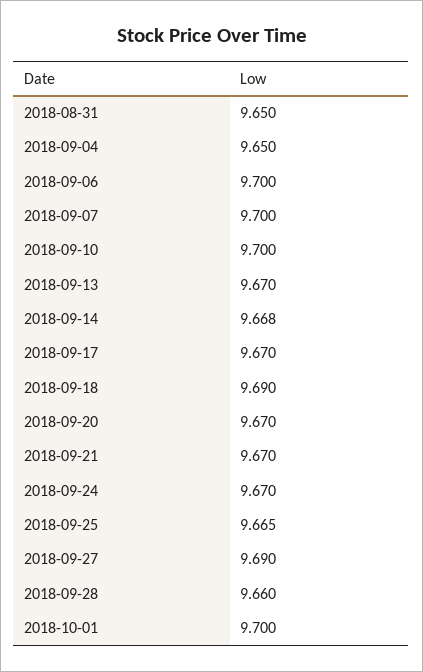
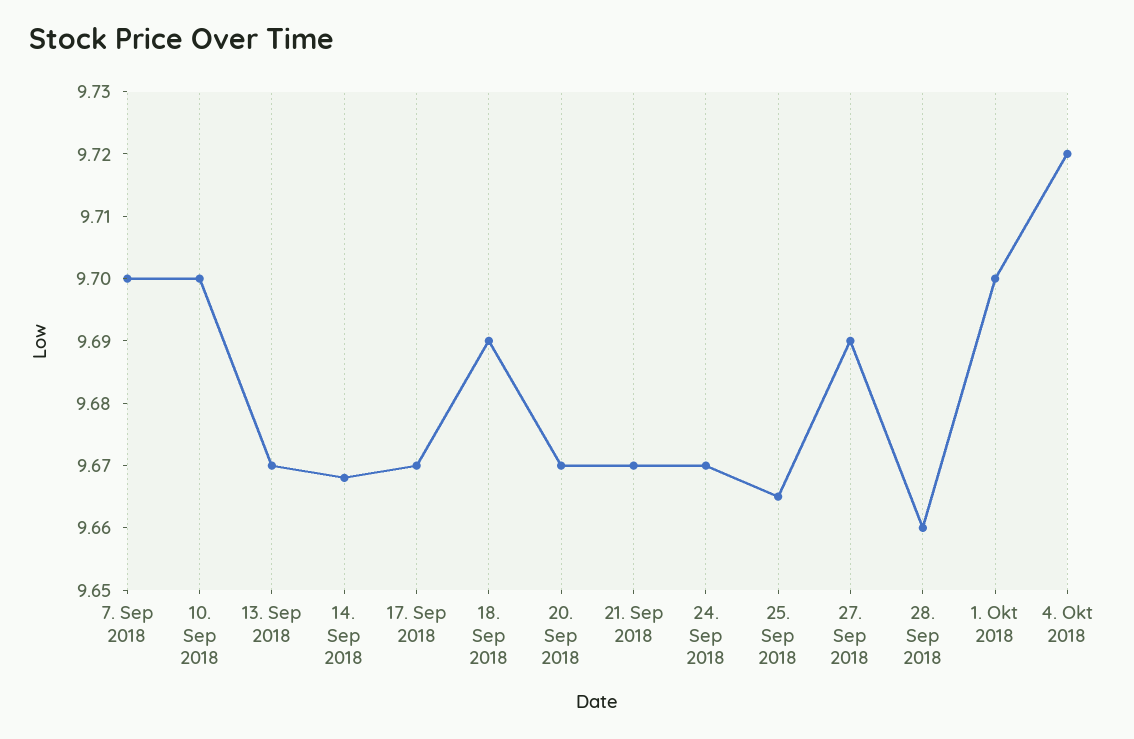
2018-08-31: 9.65 -> none
2018-09-04: 9.65 -> none
2018-09-06: 9.7 -> none
4. Okt 2018: none -> 9.72

